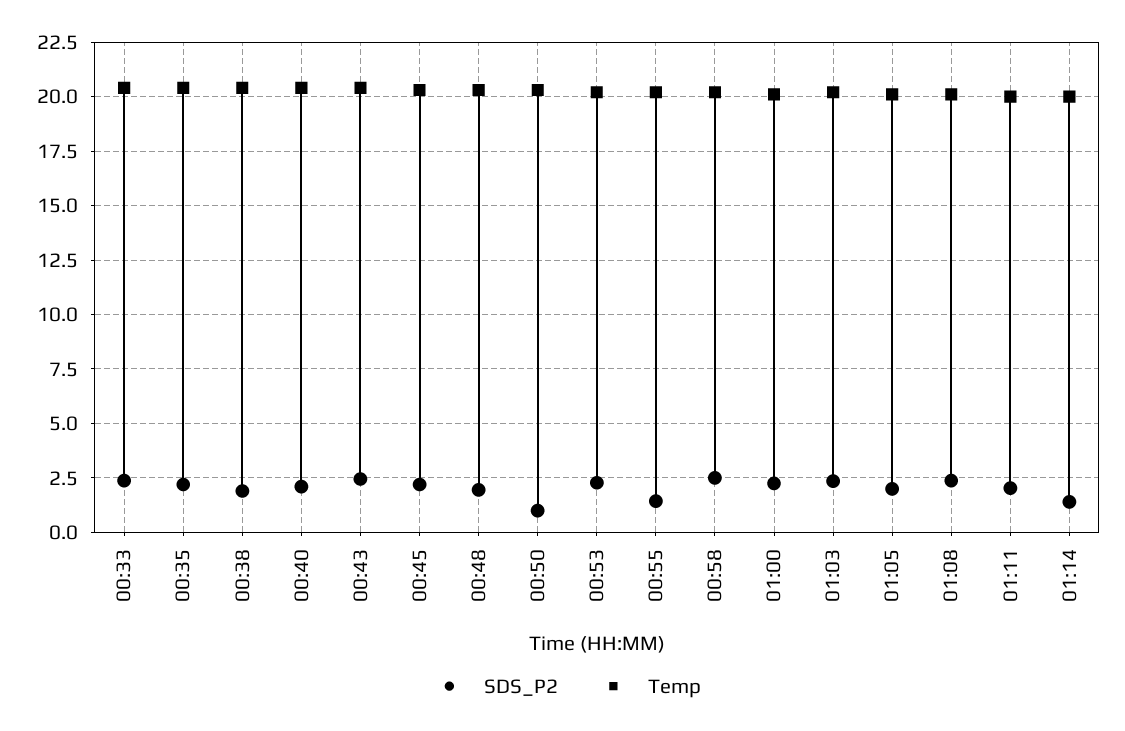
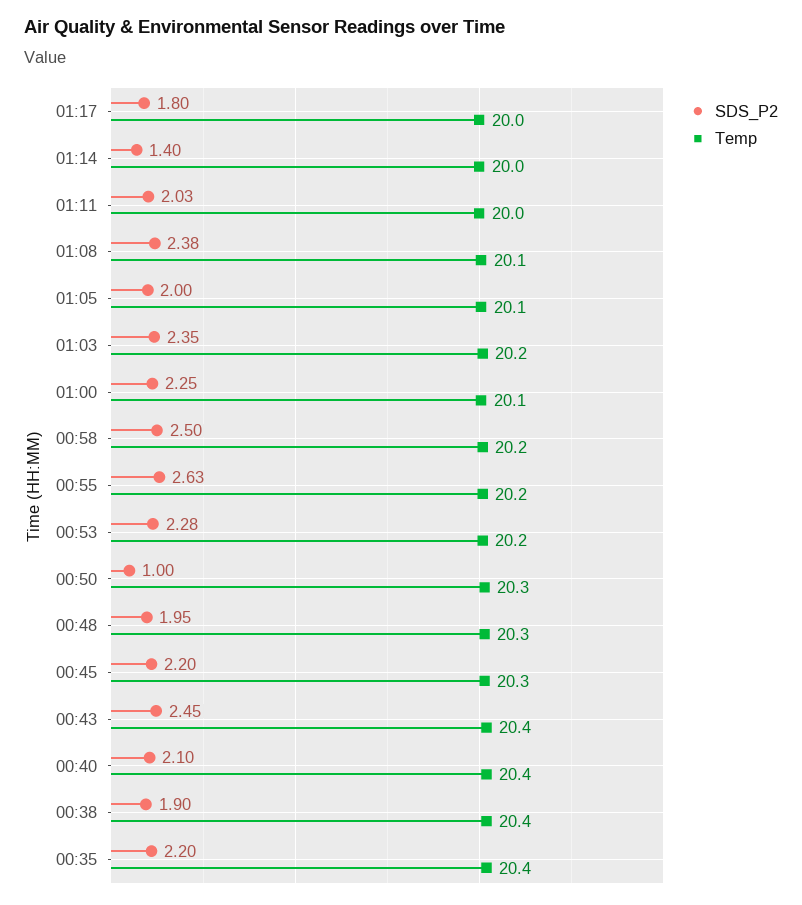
SDS_P2, 00:33: 2.5 -> none
Temp, 00:33: 20.5 -> none
SDS_P2, 00:55: 1.5 -> 2.63
SDS_P2, 01:17: none -> 1.8
Temp, 01:17: none -> 20

